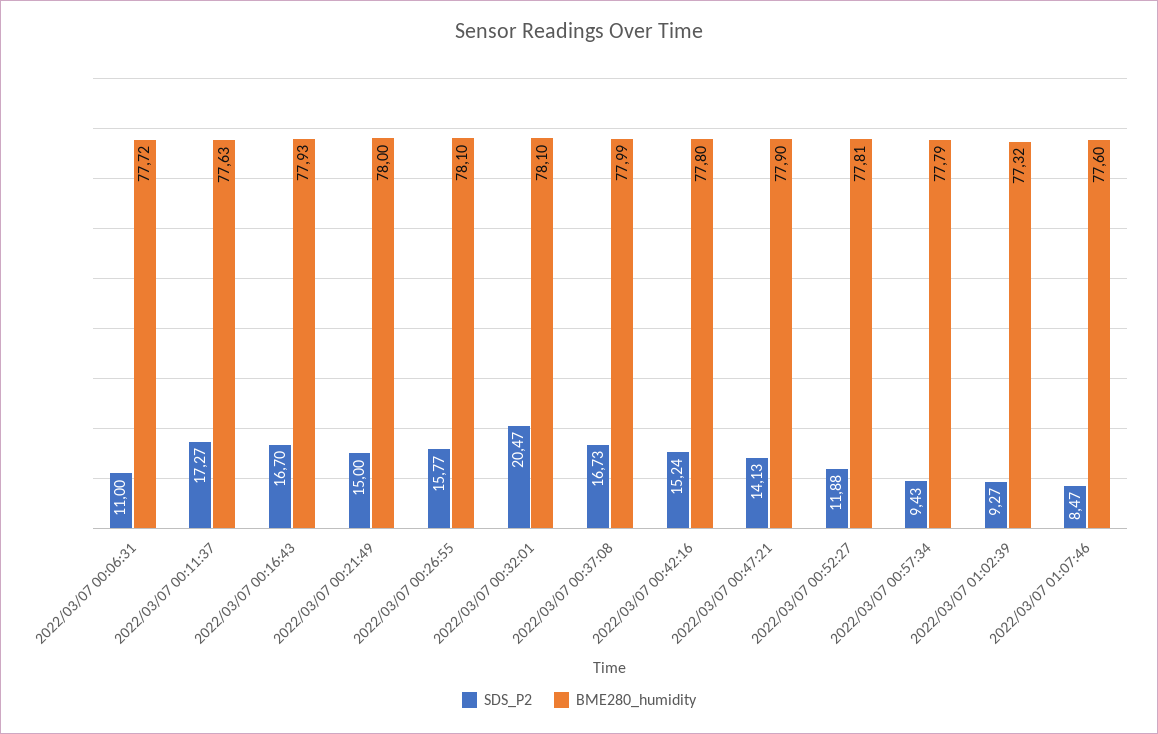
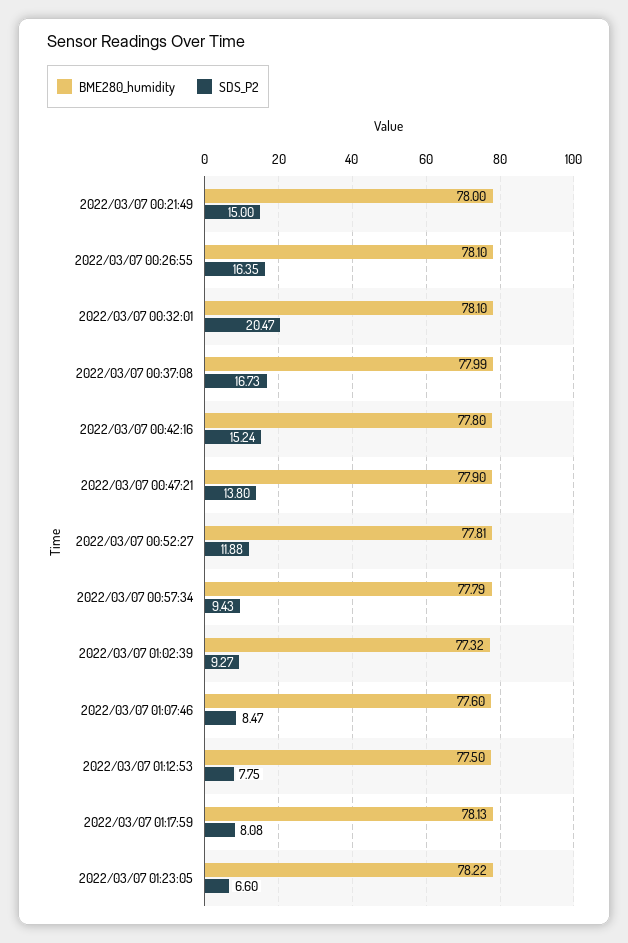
SDS_P2, 2022/03/07 00:06:31: 11 -> none
BME280_humidity, 2022/03/07 00:06:31: 77.72 -> none
SDS_P2, 2022/03/07 00:11:37: 17.27 -> none
BME280_humidity, 2022/03/07 00:11:37: 77.63 -> none
SDS_P2, 2022/03/07 00:16:43: 16.7 -> none
BME280_humidity, 2022/03/07 00:16:43: 77.93 -> none
SDS_P2, 2022/03/07 00:26:55: 15.77 -> 16.35
SDS_P2, 2022/03/07 00:47:21: 14.13 -> 13.8
BME280_humidity, 2022/03/07 01:12:53: none -> 77.5
SDS_P2, 2022/03/07 01:12:53: none -> 7.75
BME280_humidity, 2022/03/07 01:17:59: none -> 78.13
SDS_P2, 2022/03/07 01:17:59: none -> 8.08
BME280_humidity, 2022/03/07 01:23:05: none -> 78.22
SDS_P2, 2022/03/07 01:23:05: none -> 6.6

